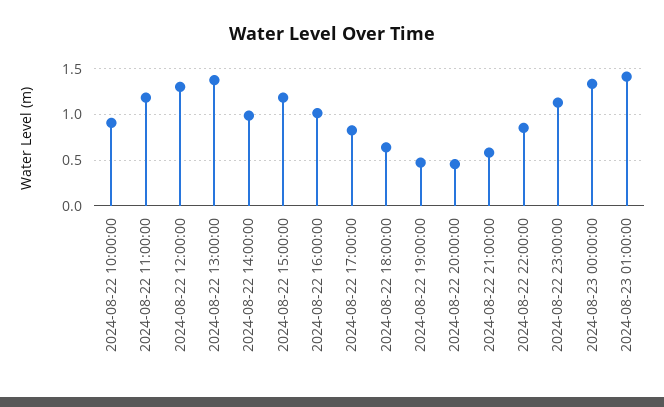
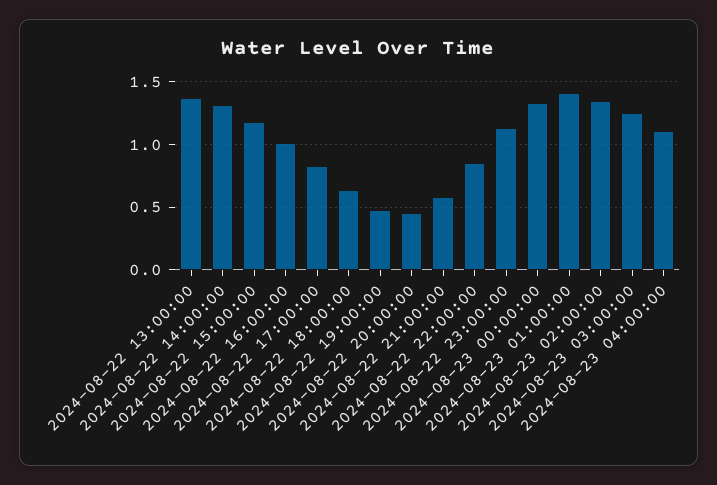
2024-08-22 10:00:00: 0.9 -> none
2024-08-22 11:00:00: 1.2 -> none
2024-08-22 12:00:00: 1.3 -> none
2024-08-22 14:00:00: 1 -> 1.3
2024-08-23 02:00:00: none -> 1.35
2024-08-23 03:00:00: none -> 1.25
2024-08-23 04:00:00: none -> 1.1

